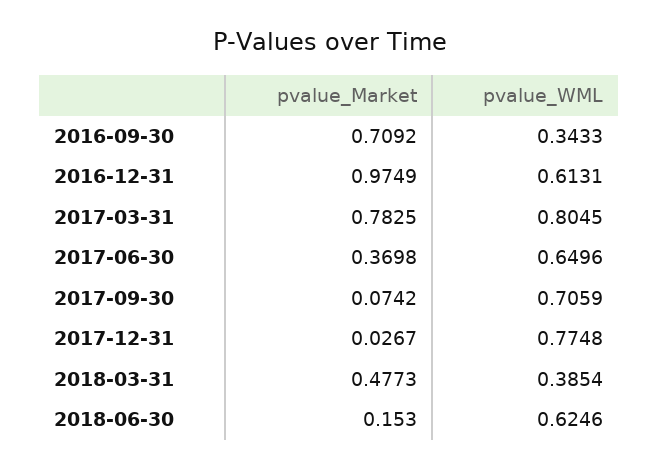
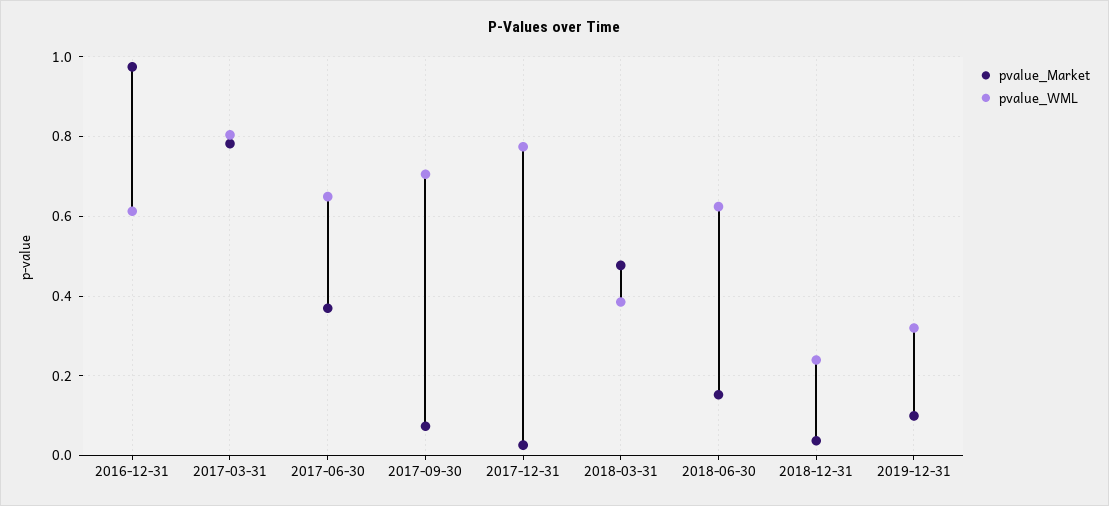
pvalue_Market, 2016-09-30: 0.7092 -> none
pvalue_WML, 2016-09-30: 0.3433 -> none
pvalue_Market, 2018-12-31: none -> 0.04
pvalue_WML, 2018-12-31: none -> 0.24
pvalue_Market, 2019-12-31: none -> 0.1
pvalue_WML, 2019-12-31: none -> 0.32

